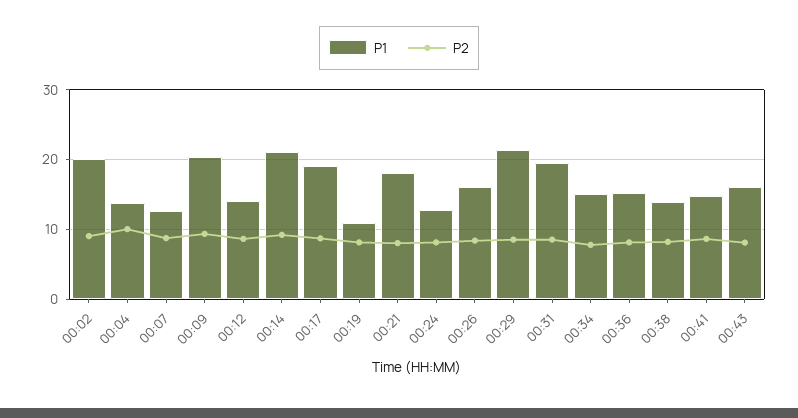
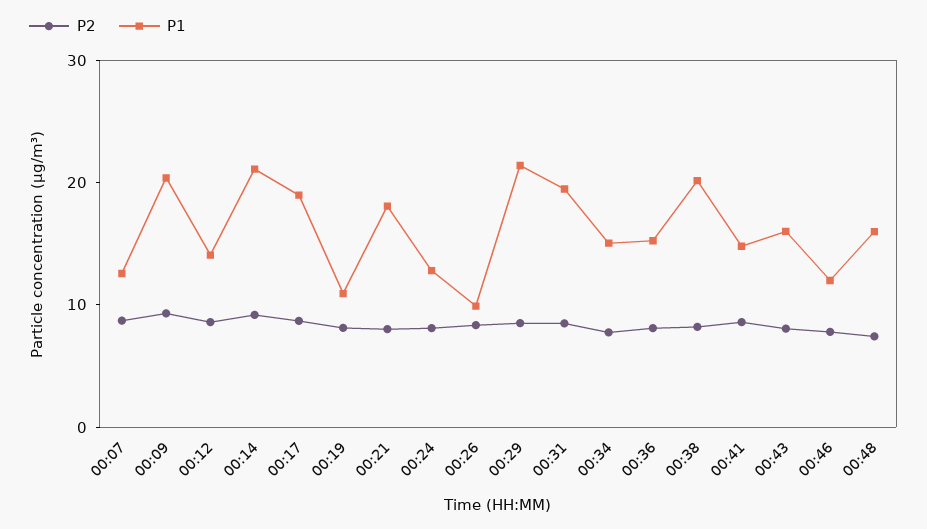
P1, 00:02: 20 -> none
P2, 00:02: 9 -> none
P1, 00:04: 14 -> none
P2, 00:04: 10 -> none
P1, 00:26: 16 -> 10
P1, 00:38: 14 -> 20
P2, 00:46: none -> 8
P1, 00:46: none -> 12
P2, 00:48: none -> 8
P1, 00:48: none -> 16

